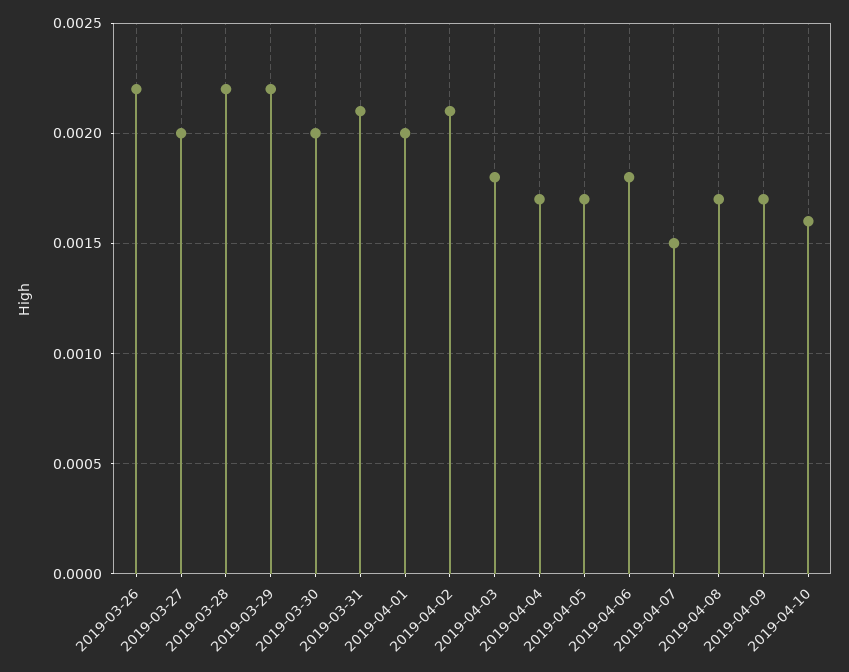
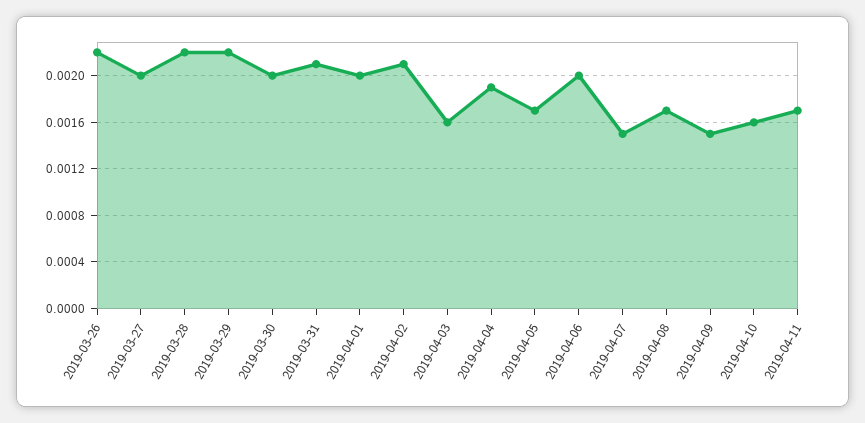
2019-04-03: 0.0018 -> 0.0016
2019-04-04: 0.0017 -> 0.0019
2019-04-06: 0.0018 -> 0.002
2019-04-09: 0.0017 -> 0.0015
2019-04-11: none -> 0.0017

